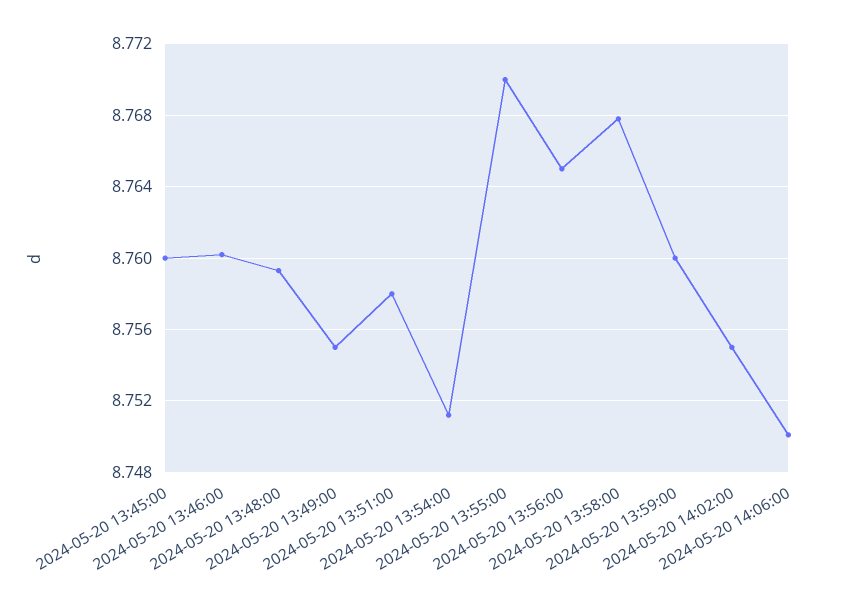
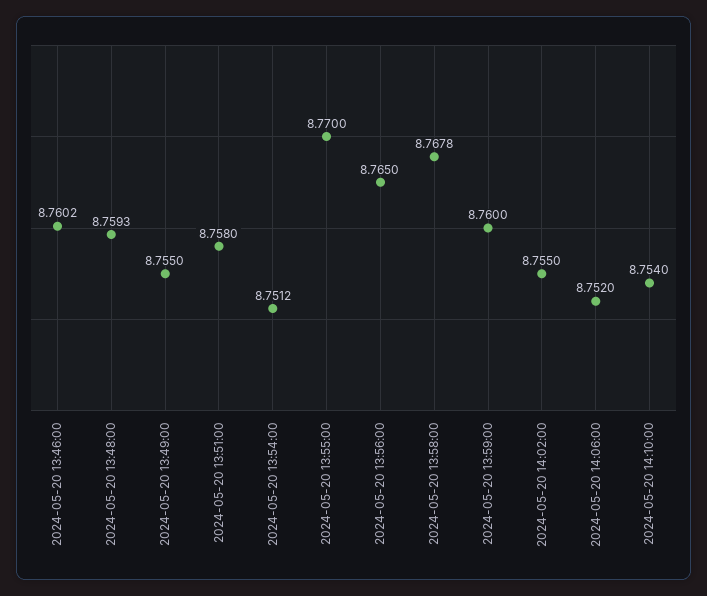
2024-05-20 13:45:00: 8.76 -> none
2024-05-20 14:06:00: 8.75 -> 8.752
2024-05-20 14:10:00: none -> 8.754

